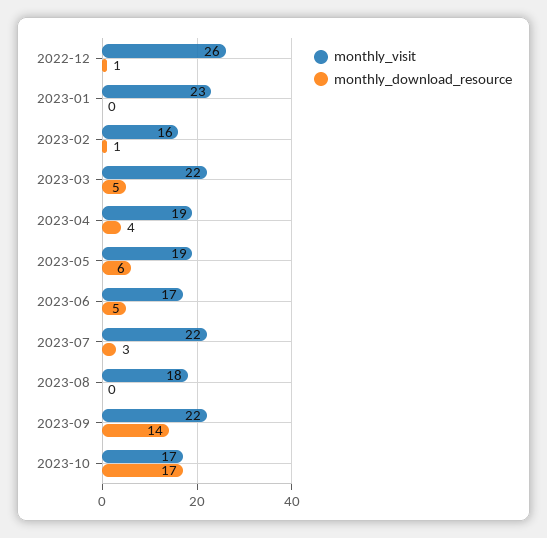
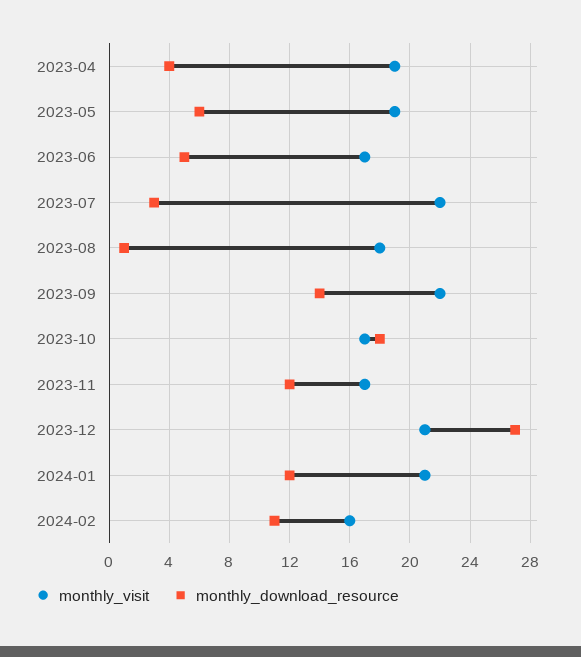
monthly_visit, 2022-12: 26 -> none
monthly_download_resource, 2022-12: 1 -> none
monthly_visit, 2023-01: 23 -> none
monthly_download_resource, 2023-01: 0 -> none
monthly_visit, 2023-02: 16 -> none
monthly_download_resource, 2023-02: 1 -> none
monthly_visit, 2023-03: 22 -> none
monthly_download_resource, 2023-03: 5 -> none
monthly_download_resource, 2023-08: 0 -> 1
monthly_download_resource, 2023-10: 17 -> 18
monthly_visit, 2023-11: none -> 17
monthly_download_resource, 2023-11: none -> 12
monthly_visit, 2023-12: none -> 21
monthly_download_resource, 2023-12: none -> 27
monthly_visit, 2024-01: none -> 21
monthly_download_resource, 2024-01: none -> 12
monthly_visit, 2024-02: none -> 16
monthly_download_resource, 2024-02: none -> 11

